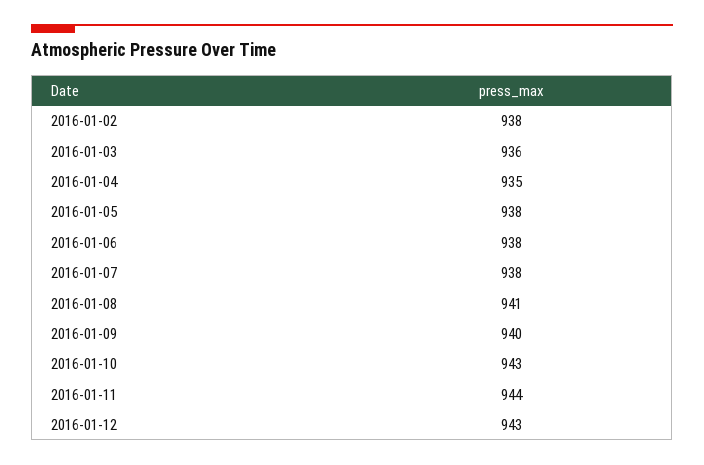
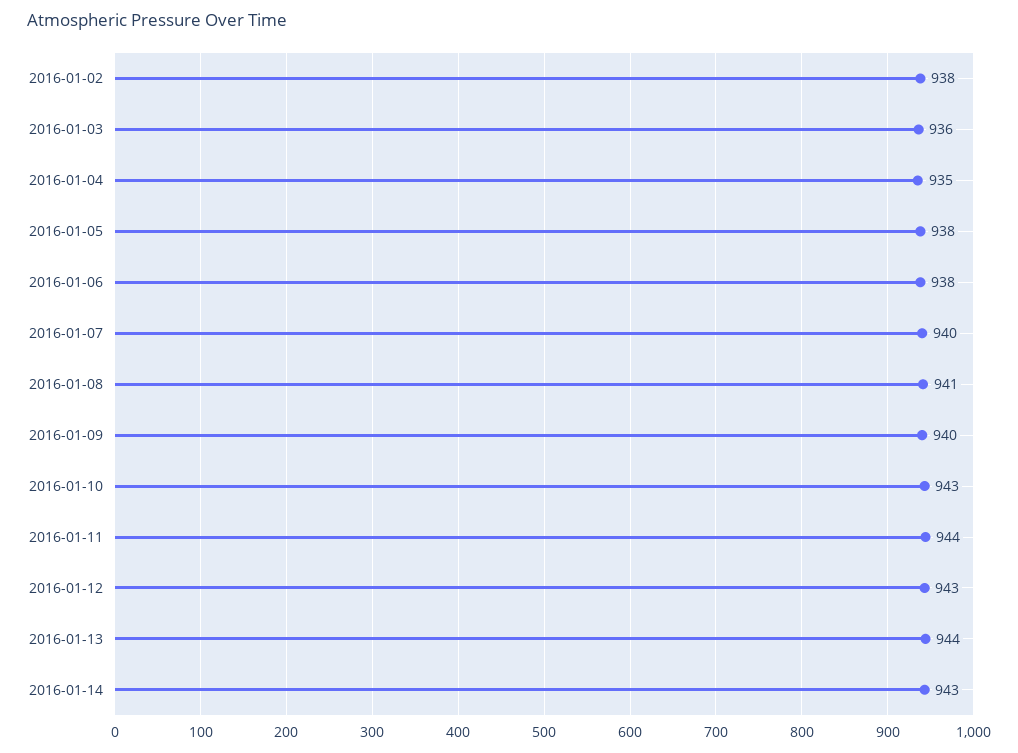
2016-01-07: 938 -> 940
2016-01-13: none -> 944
2016-01-14: none -> 943

